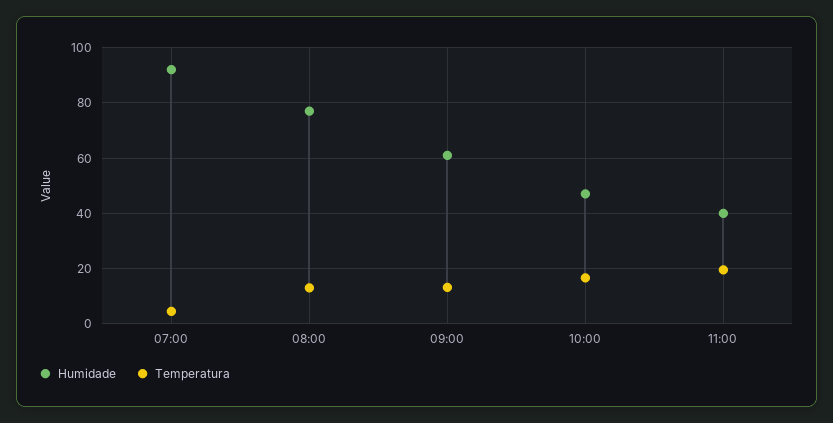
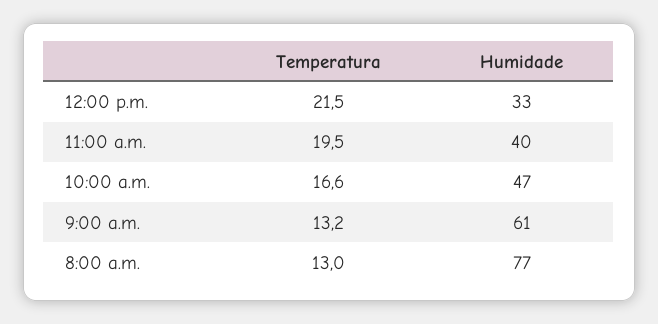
Humidade, 07:00: 92.5 -> none
Temperatura, 07:00: 5 -> none
Temperatura, 12:00 p.m.: none -> 21.5
Humidade, 12:00 p.m.: none -> 33

